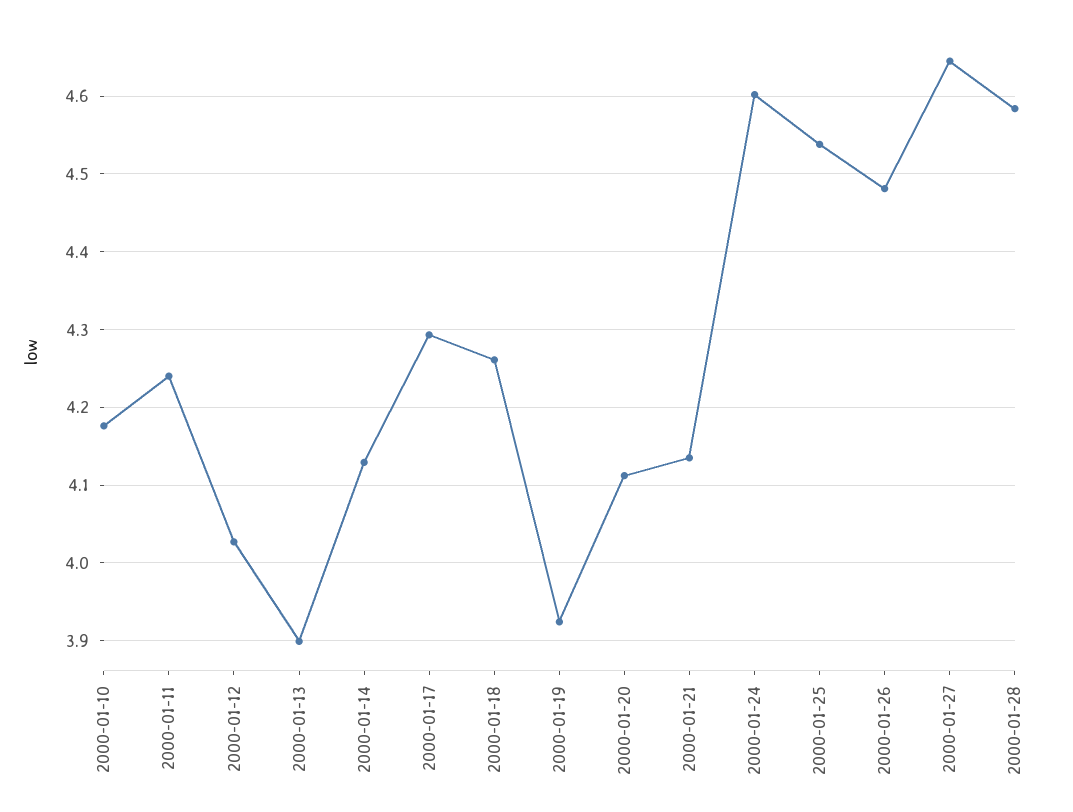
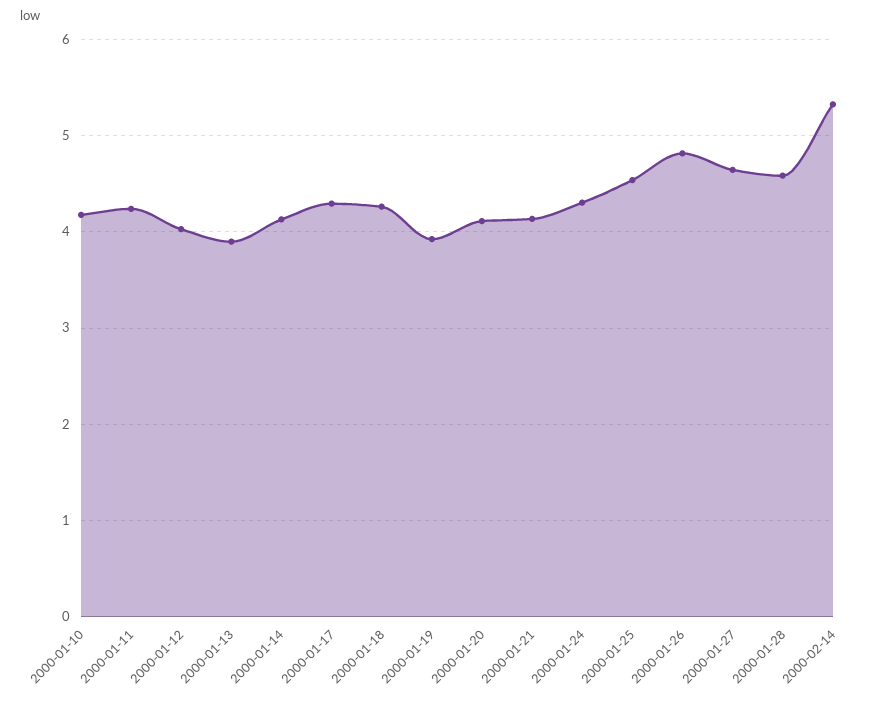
2000-01-24: 4.6 -> 4.3
2000-01-26: 4.48 -> 4.8
2000-02-14: none -> 5.3

